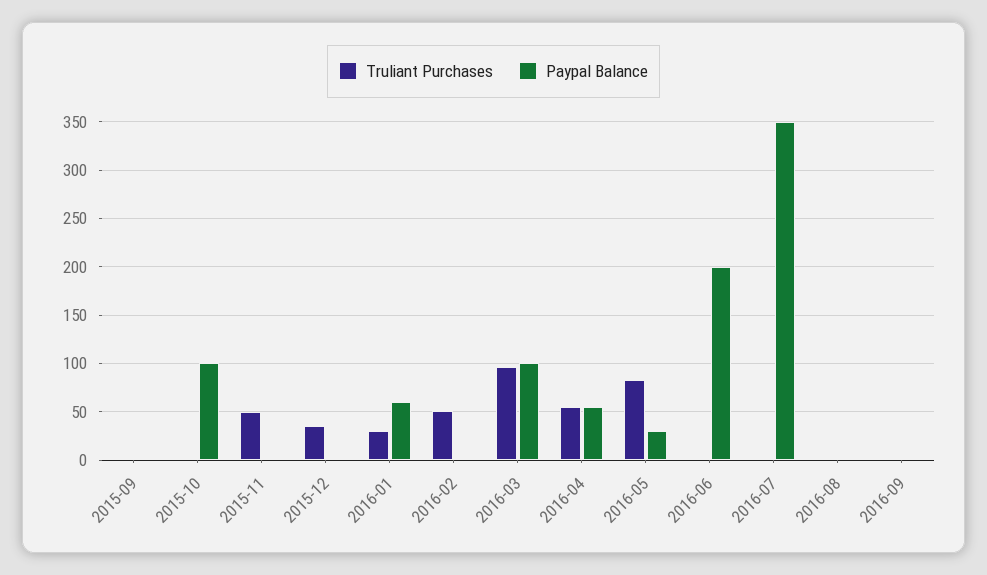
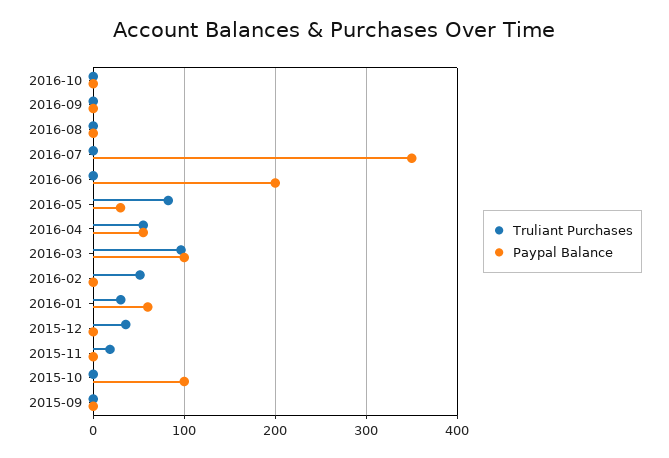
Truliant Purchases, 2015-11: 50 -> 20
Truliant Purchases, 2016-10: none -> 0
Paypal Balance, 2016-10: none -> 0

